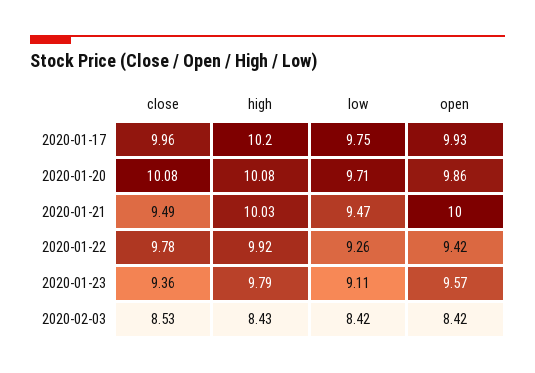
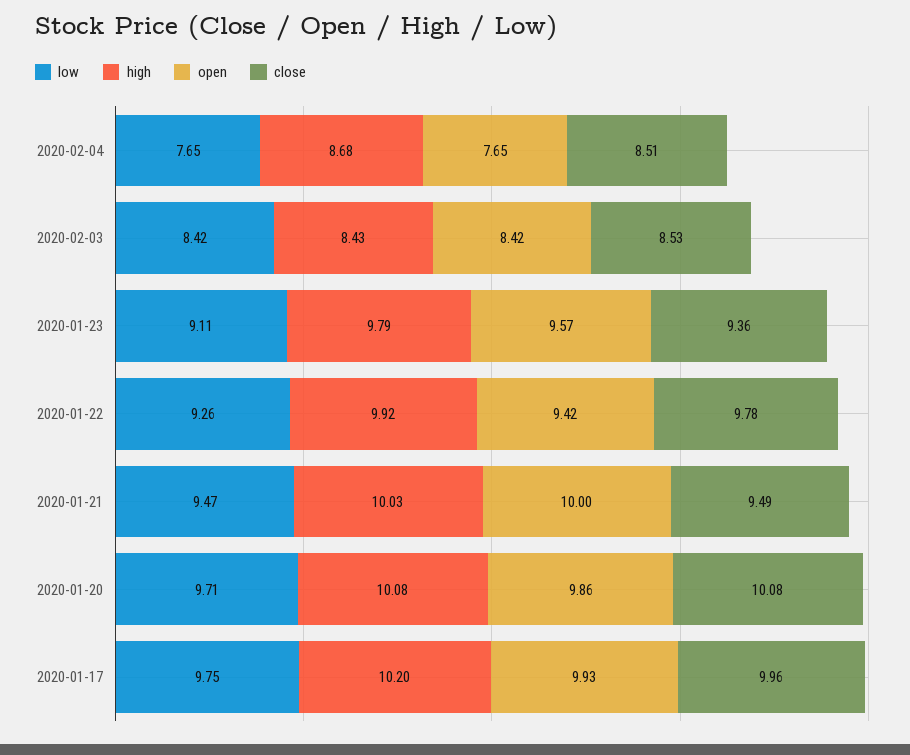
low, 2020-02-04: none -> 7.65
high, 2020-02-04: none -> 8.68
open, 2020-02-04: none -> 7.65
close, 2020-02-04: none -> 8.51

